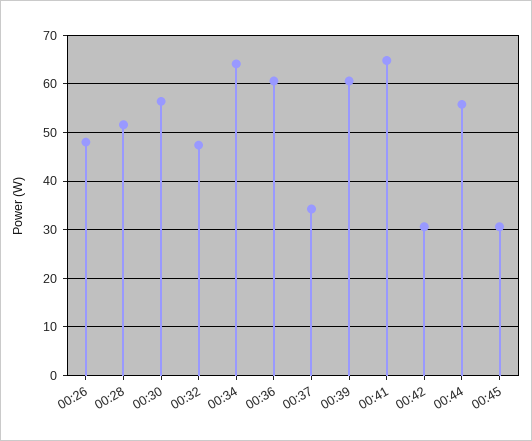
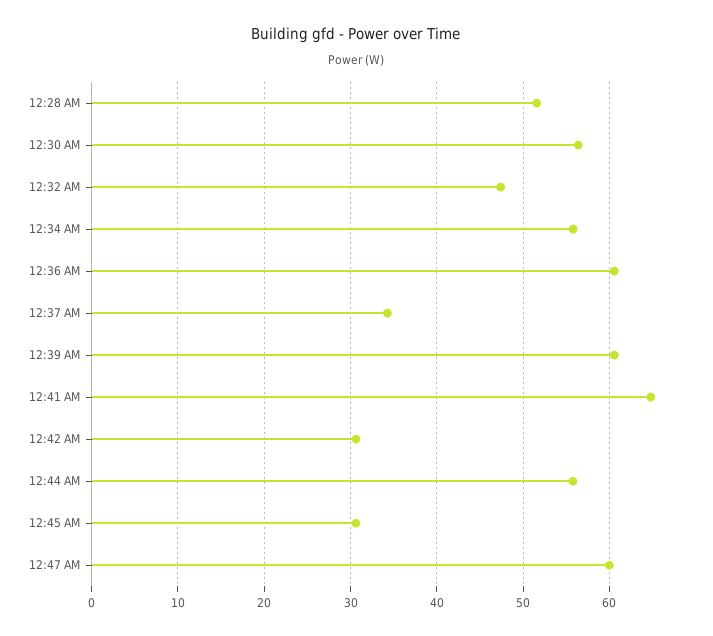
00:26: 48 -> none
00:34: 64 -> 56
12:47 AM: none -> 60

